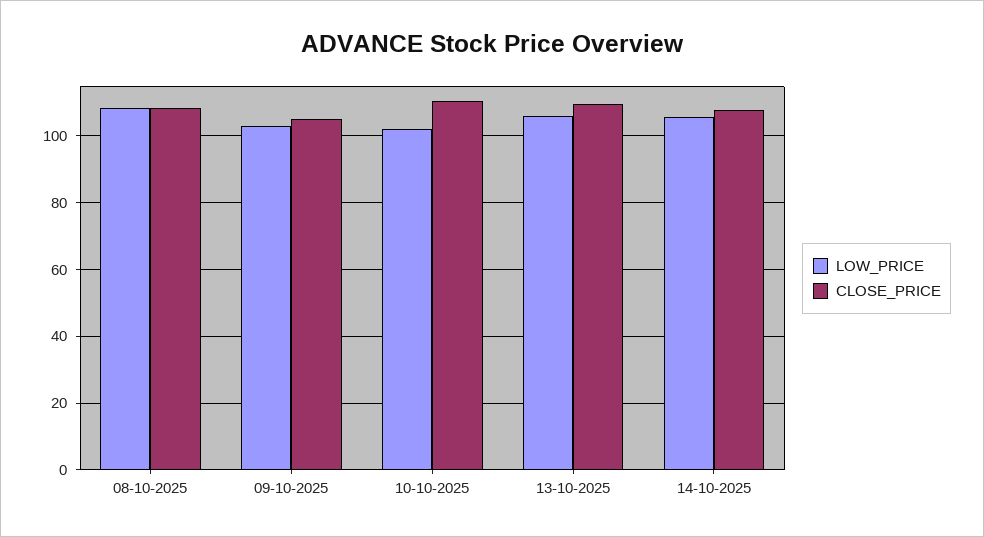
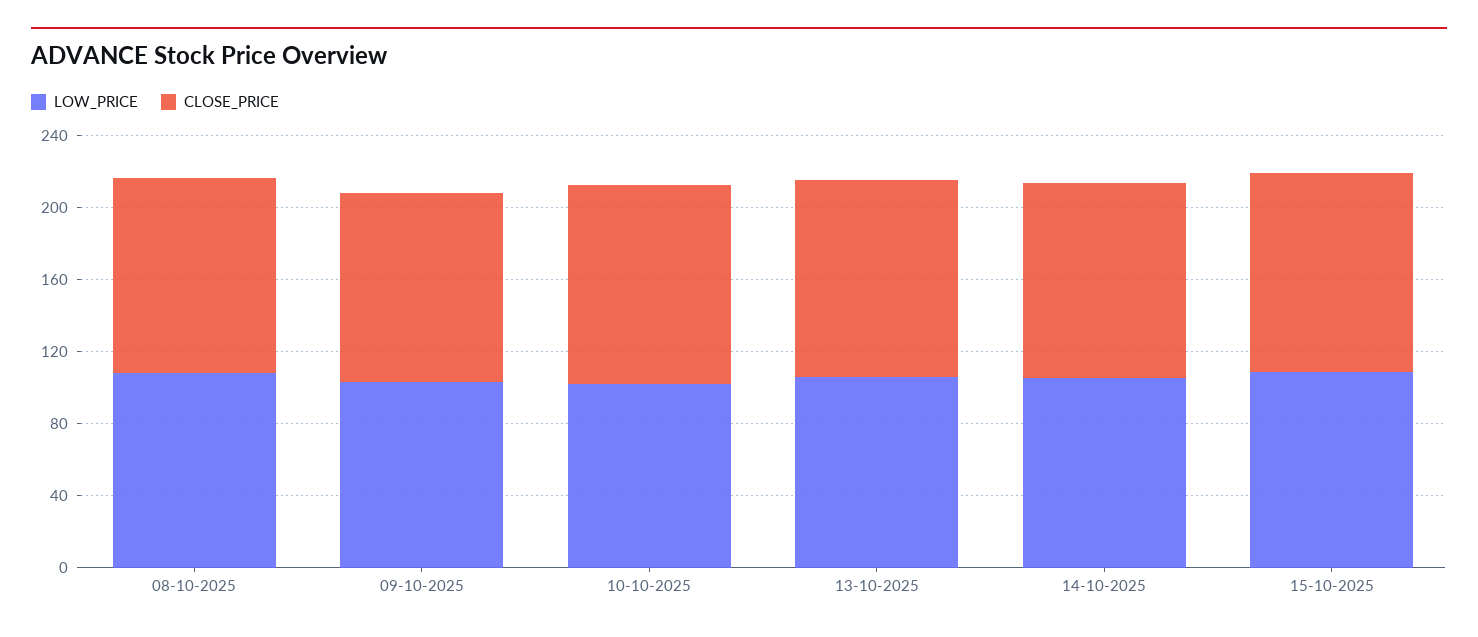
LOW_PRICE, 15-10-2025: none -> 110
CLOSE_PRICE, 15-10-2025: none -> 110

